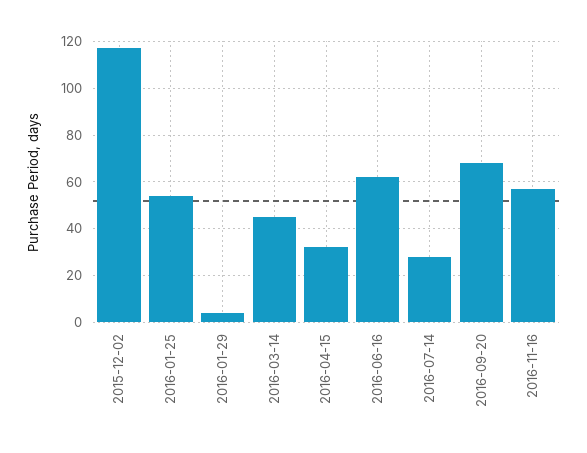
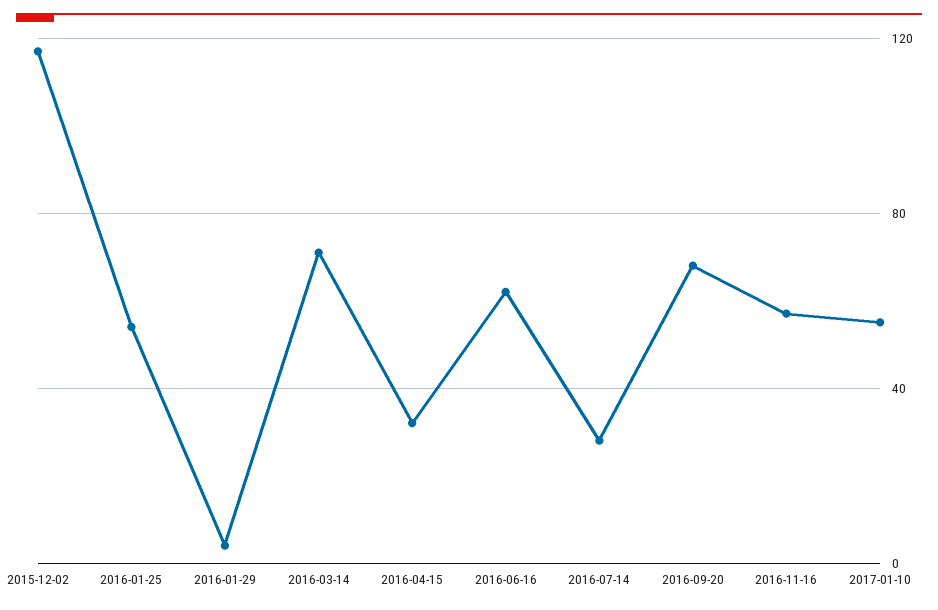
2016-03-14: 45 -> 70
2017-01-10: none -> 55

